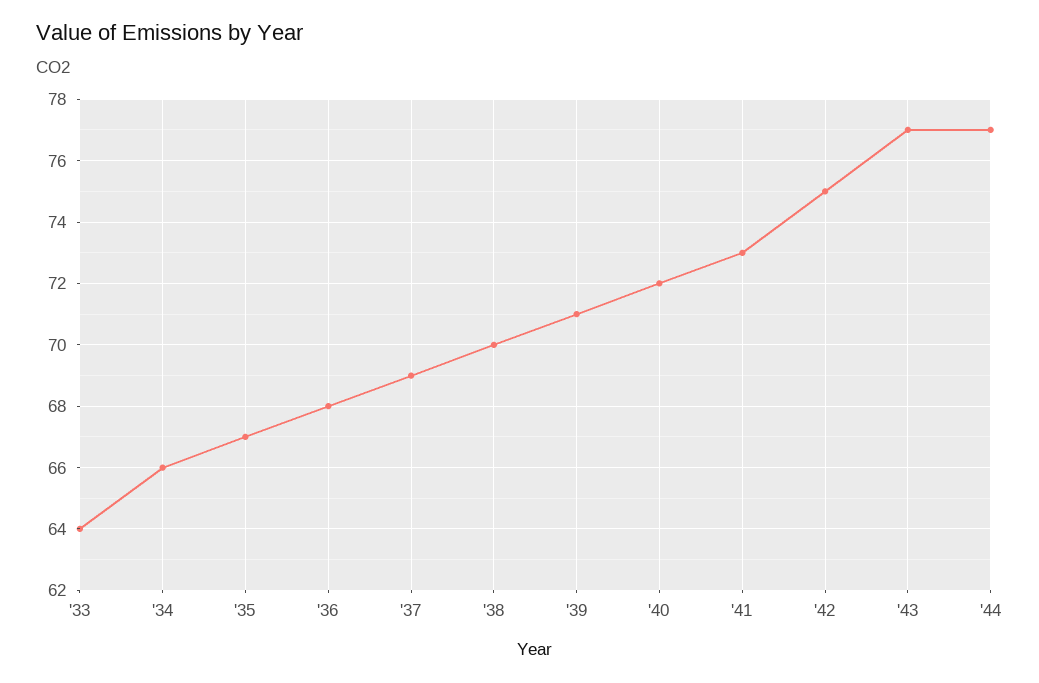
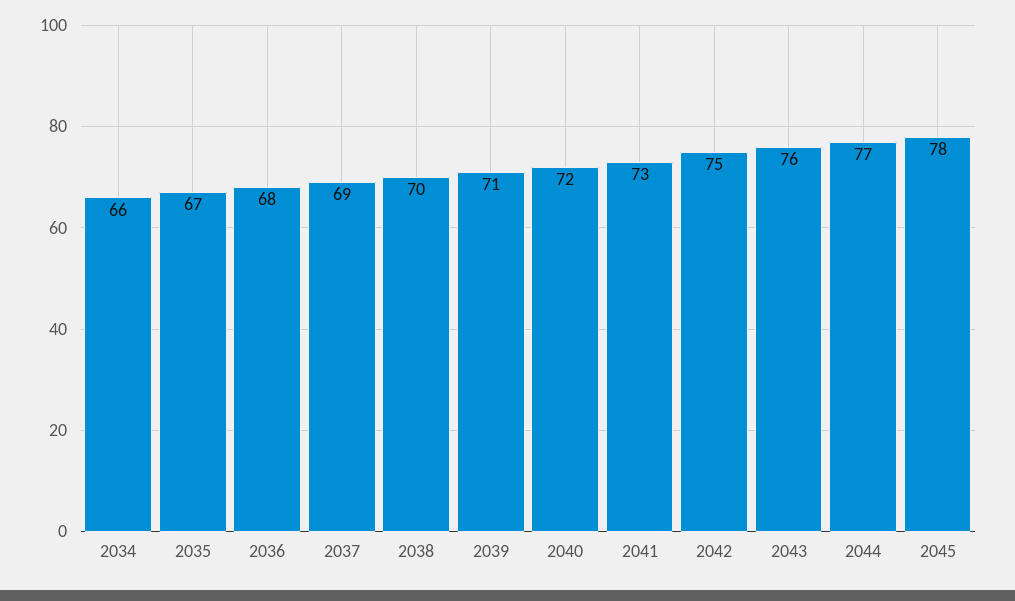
'33: 64 -> none
'43: 77 -> 76
2045: none -> 78

